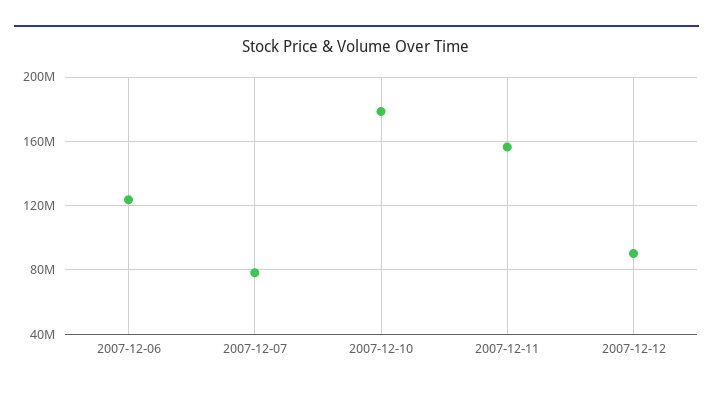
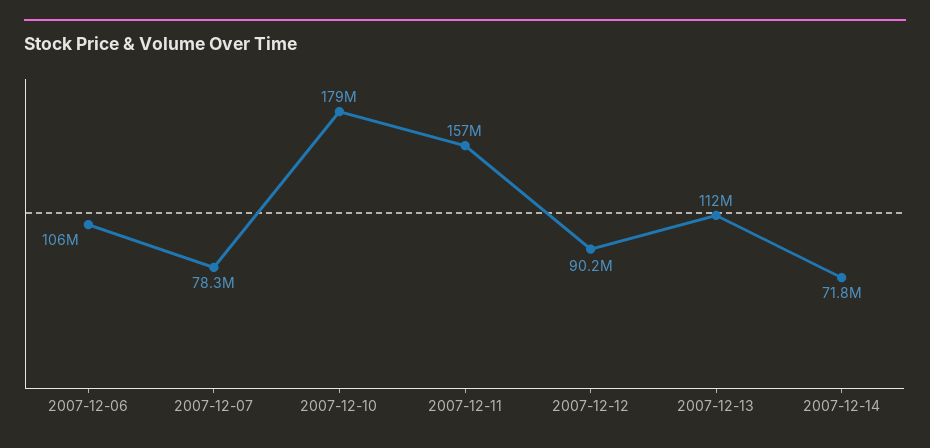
2007-12-06: 125000000 -> 106000000
2007-12-13: none -> 112000000
2007-12-14: none -> 71800000

